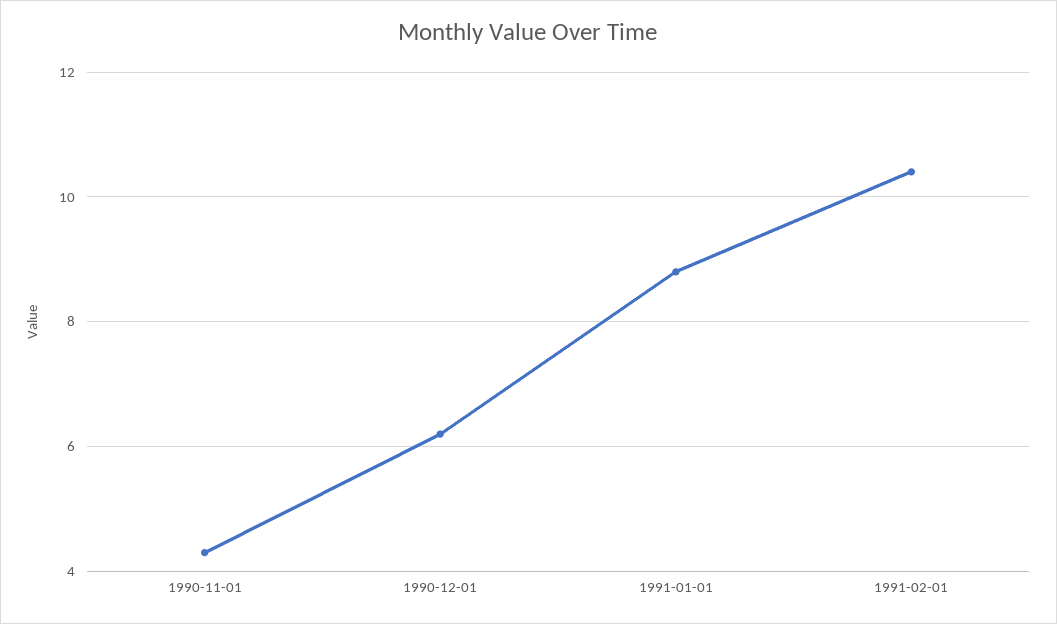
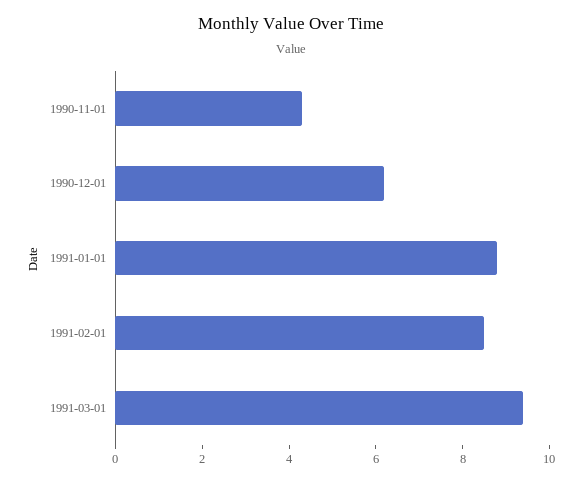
1991-02-01: 10.5 -> 8.5
1991-03-01: none -> 9.5

